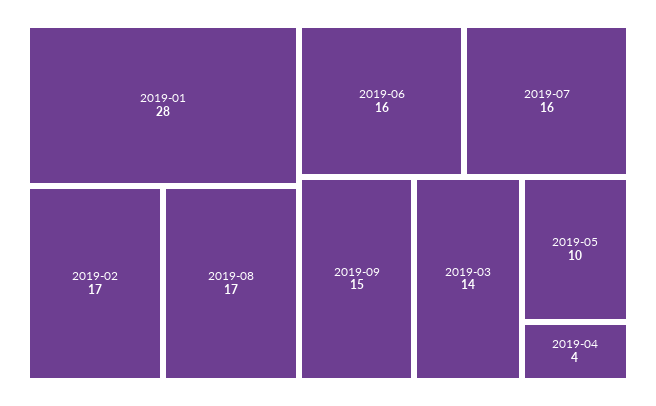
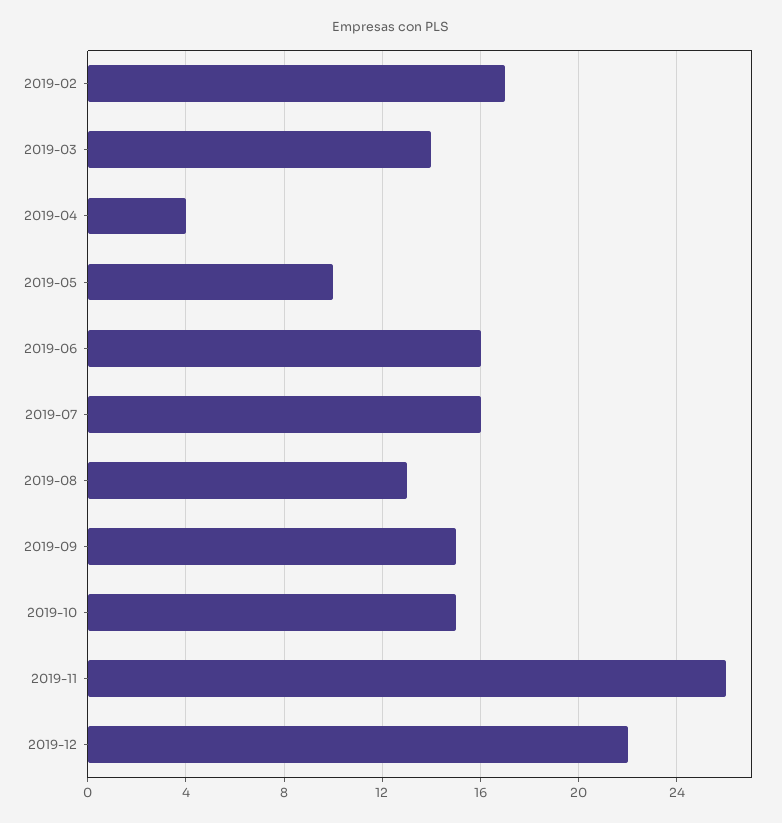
2019-01: 28 -> none
2019-08: 17 -> 13
2019-10: none -> 15
2019-11: none -> 26
2019-12: none -> 22

